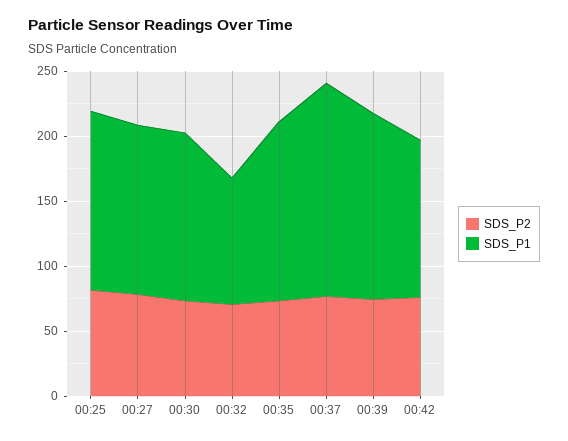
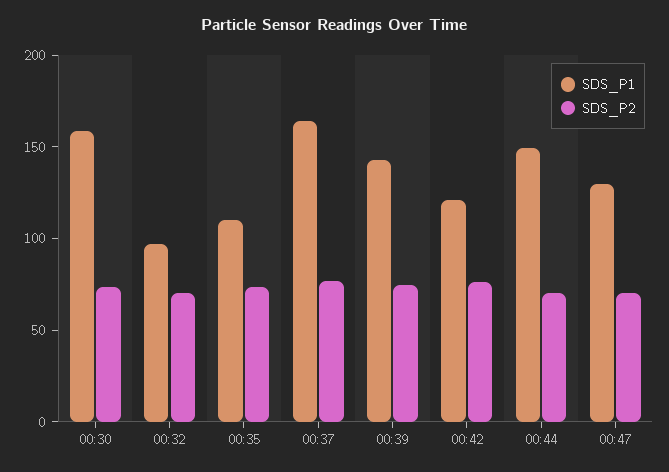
SDS_P2, 00:25: 80 -> none
SDS_P1, 00:25: 140 -> none
SDS_P2, 00:27: 80 -> none
SDS_P1, 00:27: 130 -> none
SDS_P1, 00:30: 130 -> 160
SDS_P1, 00:35: 140 -> 110
SDS_P1, 00:44: none -> 150
SDS_P2, 00:44: none -> 70
SDS_P1, 00:47: none -> 130
SDS_P2, 00:47: none -> 70

